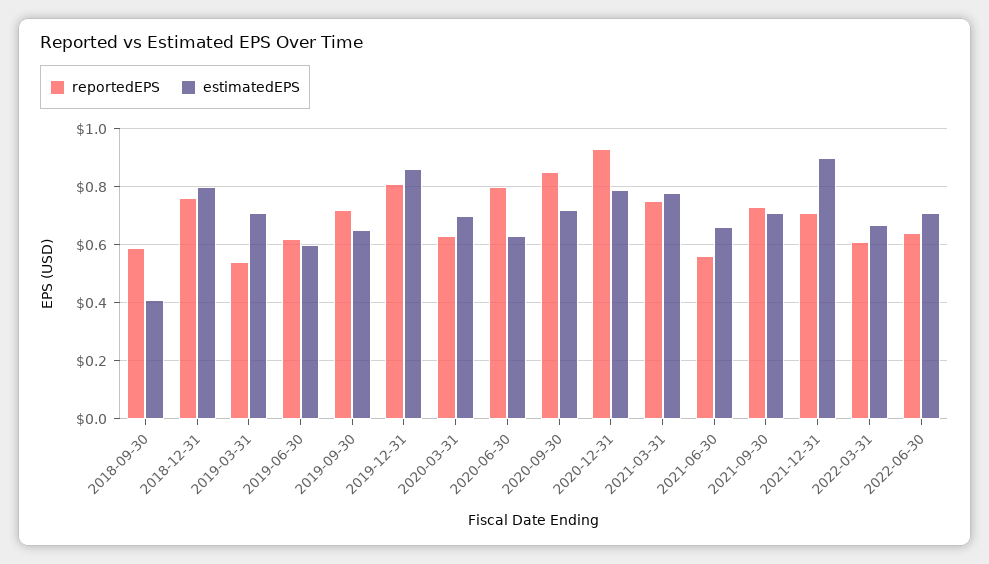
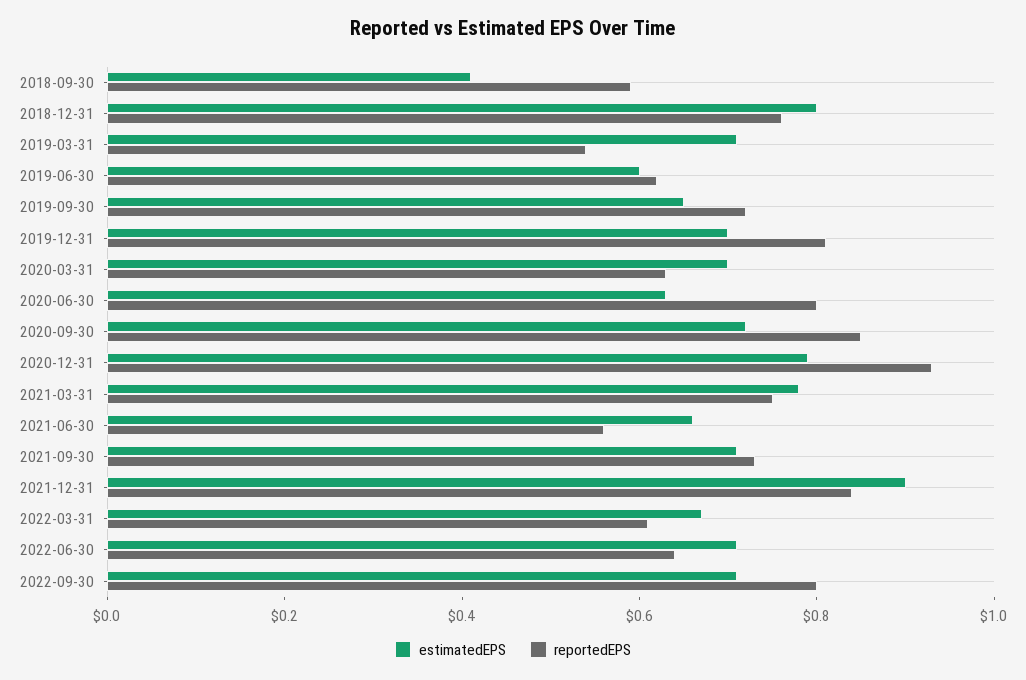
estimatedEPS, 2019-12-31: 0.85 -> 0.7
reportedEPS, 2021-12-31: 0.7 -> 0.85
estimatedEPS, 2022-09-30: none -> 0.7
reportedEPS, 2022-09-30: none -> 0.8

